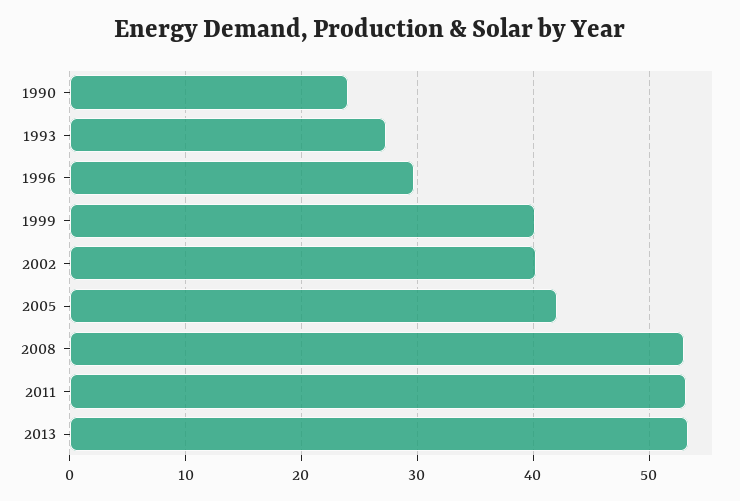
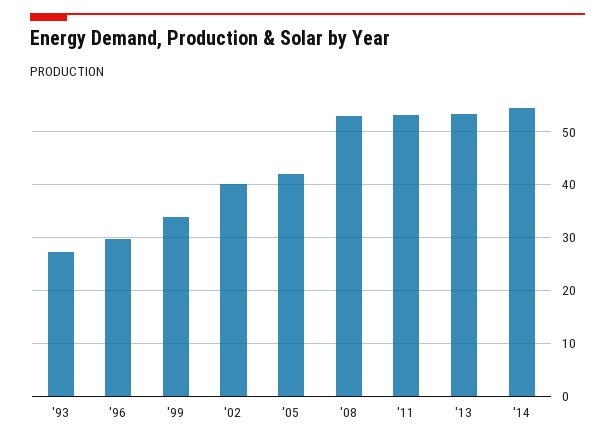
1990: 24 -> none
1999: 40 -> 34
'14: none -> 54

